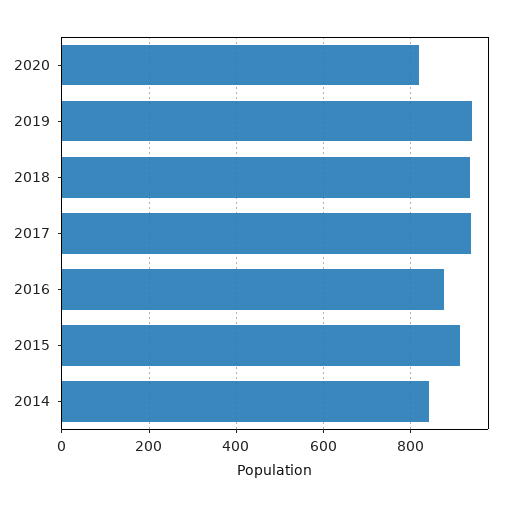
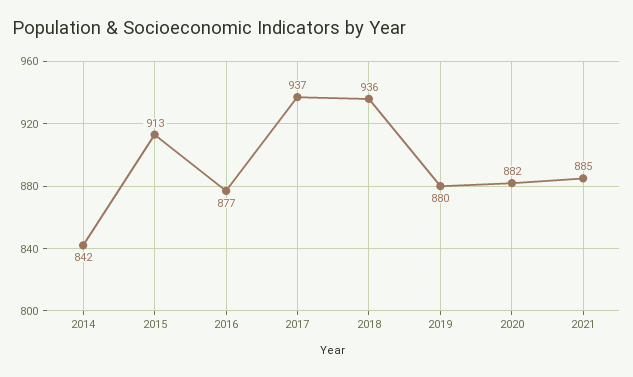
2020: 820 -> 882
2019: 940 -> 880
2021: none -> 885

